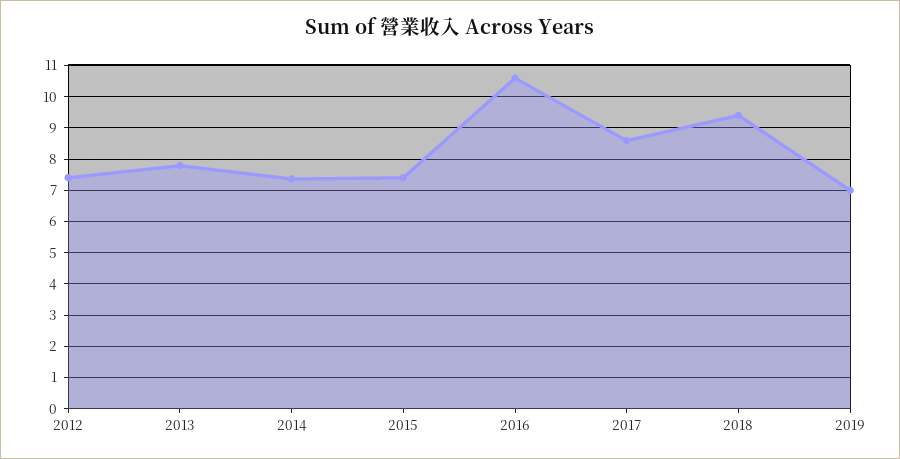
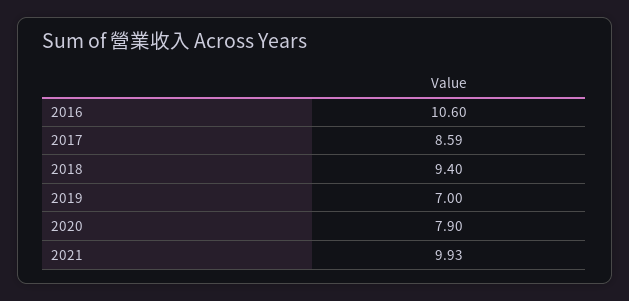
2012: 7.4 -> none
2013: 7.8 -> none
2014: 7.4 -> none
2015: 7.4 -> none
2020: none -> 7.9
2021: none -> 9.93

